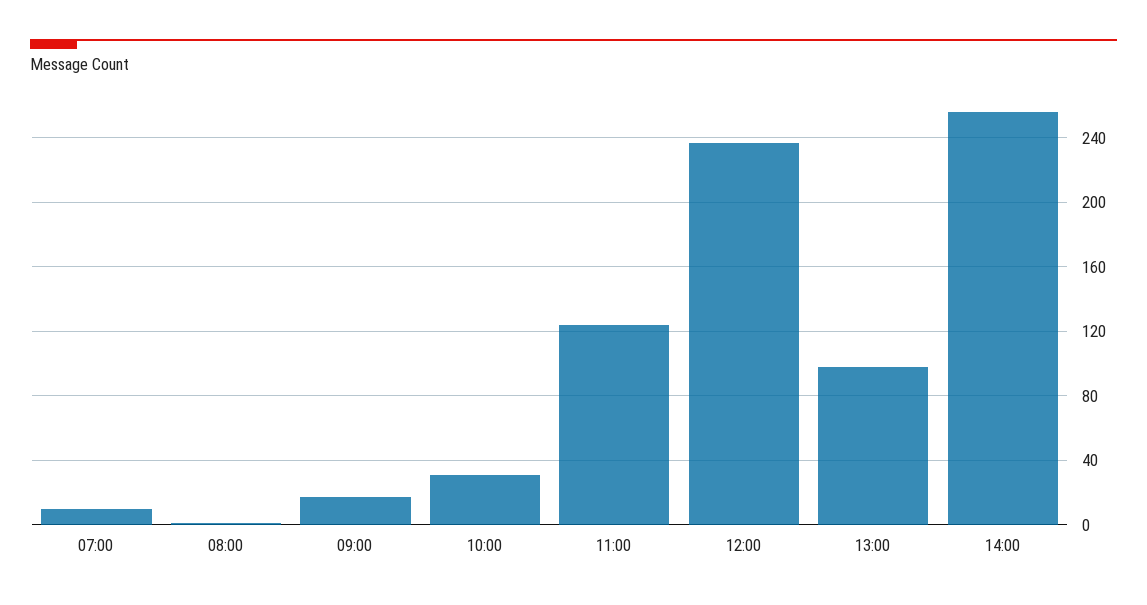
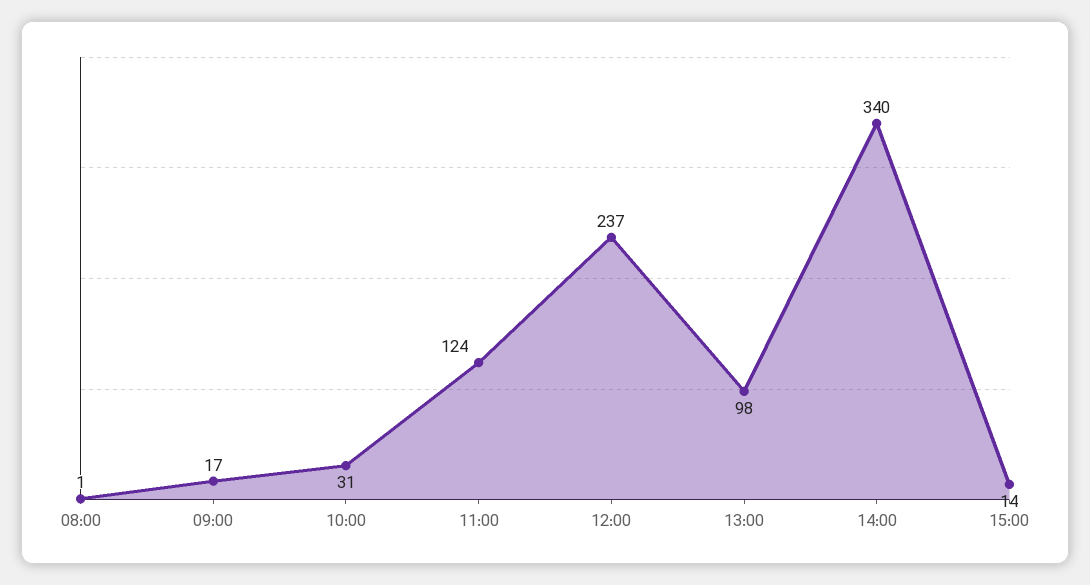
07:00: 10 -> none
14:00: 255 -> 340
15:00: none -> 14

